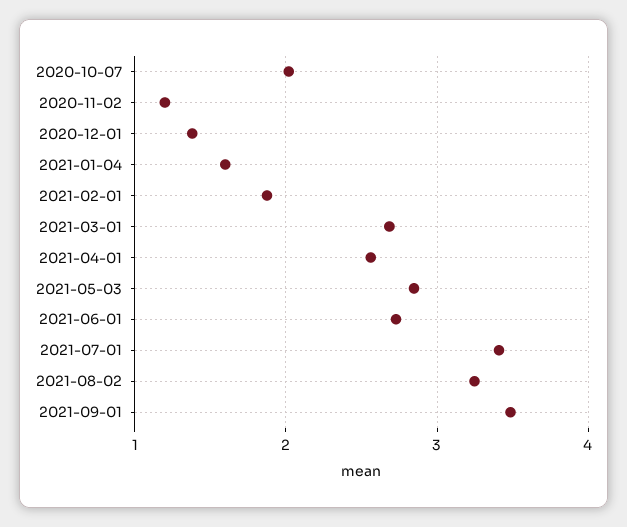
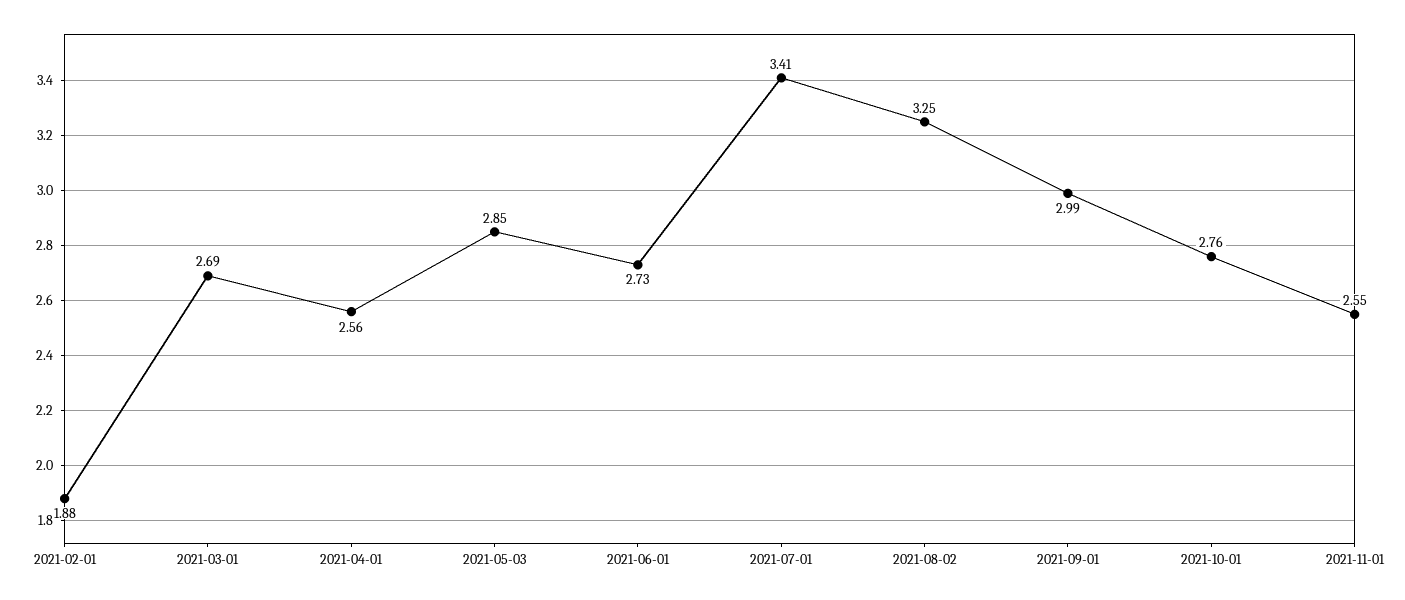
2020-10-07: 2 -> none
2020-11-02: 1.2 -> none
2020-12-01: 1.4 -> none
2021-01-04: 1.6 -> none
2021-09-01: 3.5 -> 2.99
2021-10-01: none -> 2.76
2021-11-01: none -> 2.55

